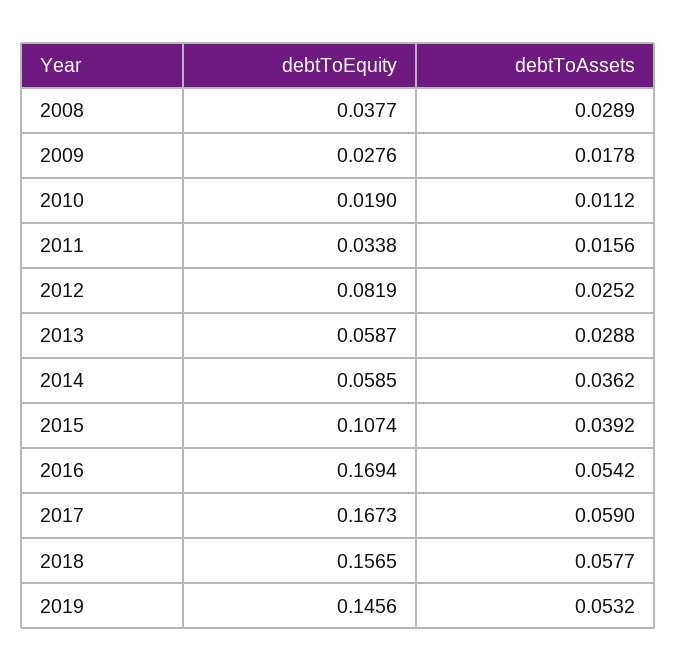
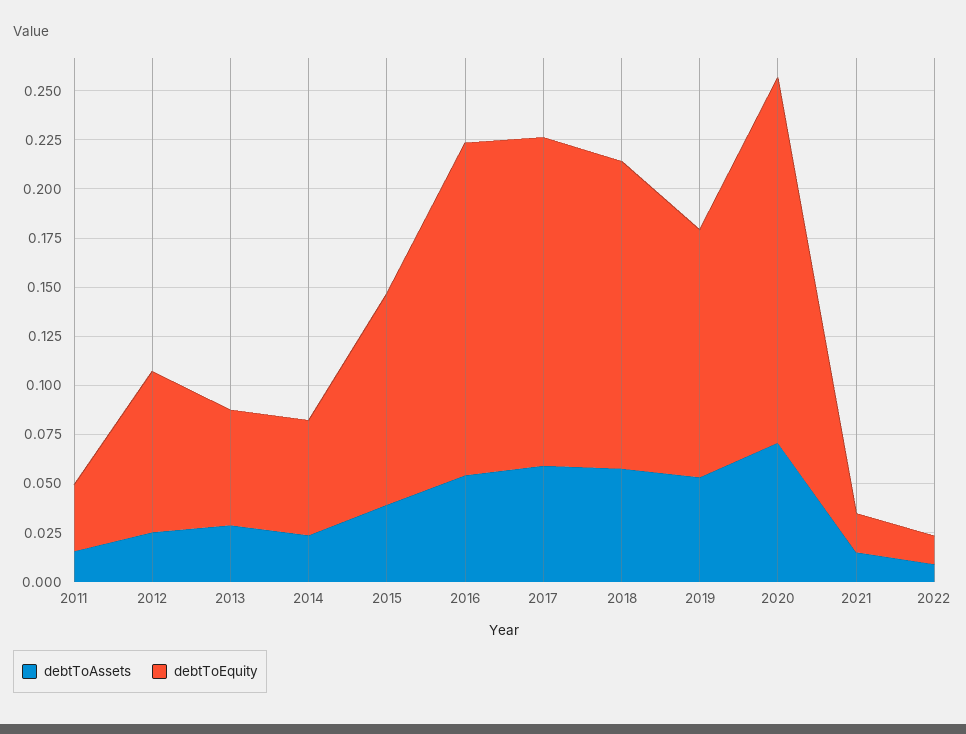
debtToEquity, 2008: 0.0377 -> none
debtToAssets, 2008: 0.0289 -> none
debtToEquity, 2009: 0.0276 -> none
debtToAssets, 2009: 0.0178 -> none
debtToEquity, 2010: 0.019 -> none
debtToAssets, 2010: 0.0112 -> none
debtToAssets, 2014: 0.0362 -> 0.025
debtToEquity, 2019: 0.1456 -> 0.125
debtToAssets, 2020: none -> 0.07
debtToEquity, 2020: none -> 0.185
debtToAssets, 2021: none -> 0.015
debtToEquity, 2021: none -> 0.02
debtToAssets, 2022: none -> 0.01
debtToEquity, 2022: none -> 0.015

